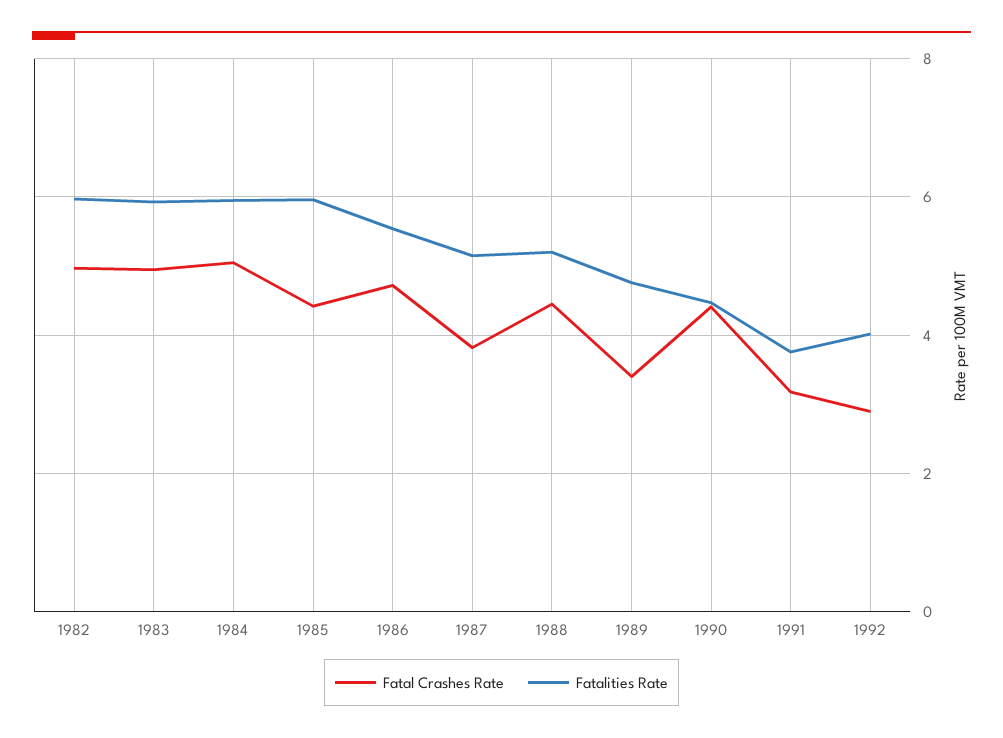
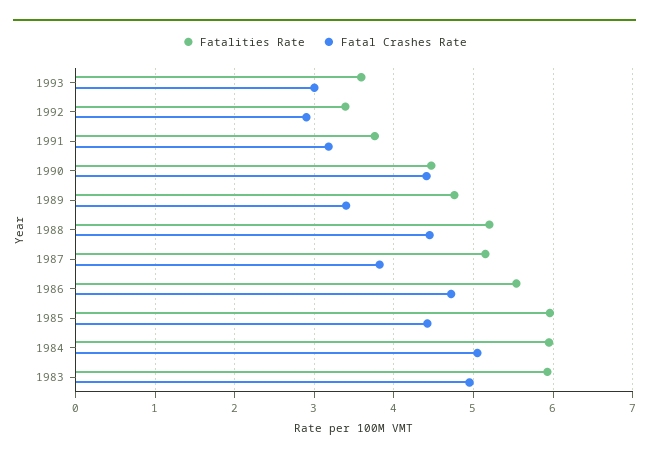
Fatal Crashes Rate, 1982: 5 -> none
Fatalities Rate, 1982: 6 -> none
Fatalities Rate, 1992: 4 -> 3.4
Fatalities Rate, 1993: none -> 3.6
Fatal Crashes Rate, 1993: none -> 3

